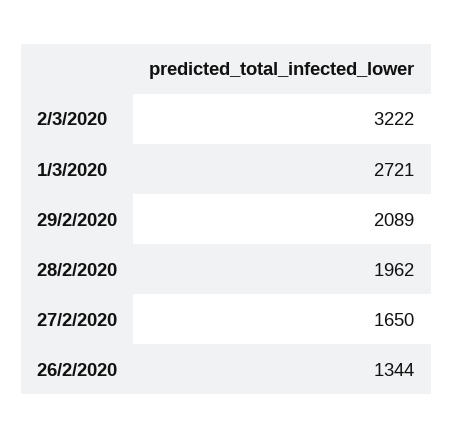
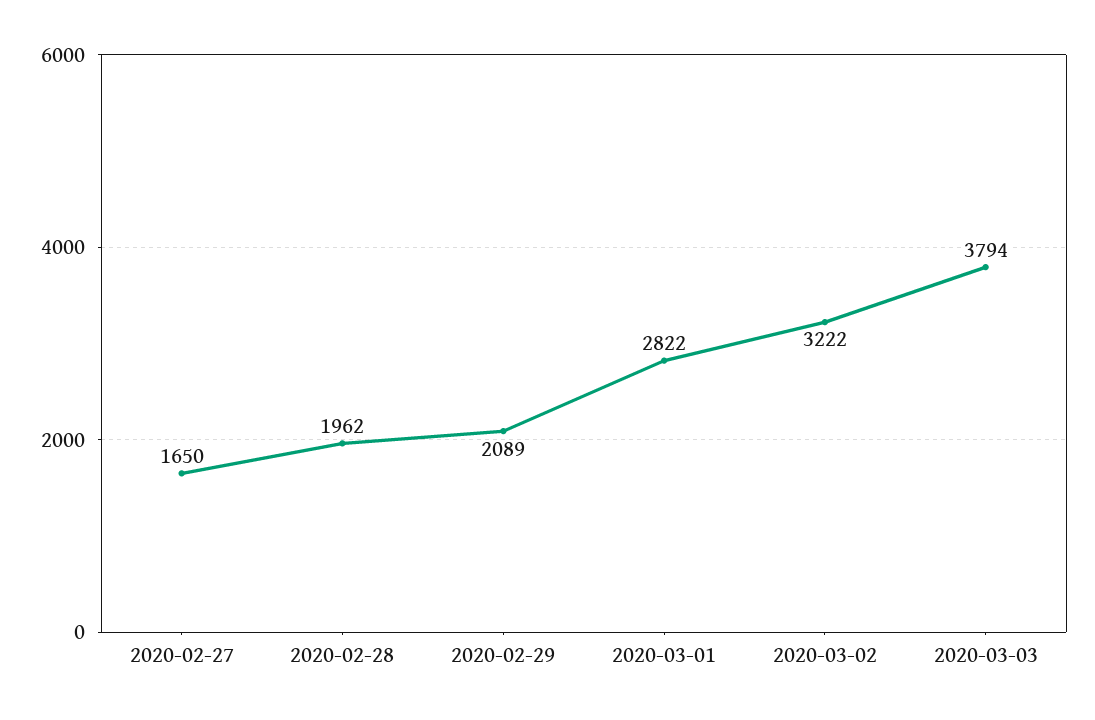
1/3/2020: 2721 -> 2822
26/2/2020: 1344 -> none
2020-03-03: none -> 3794

